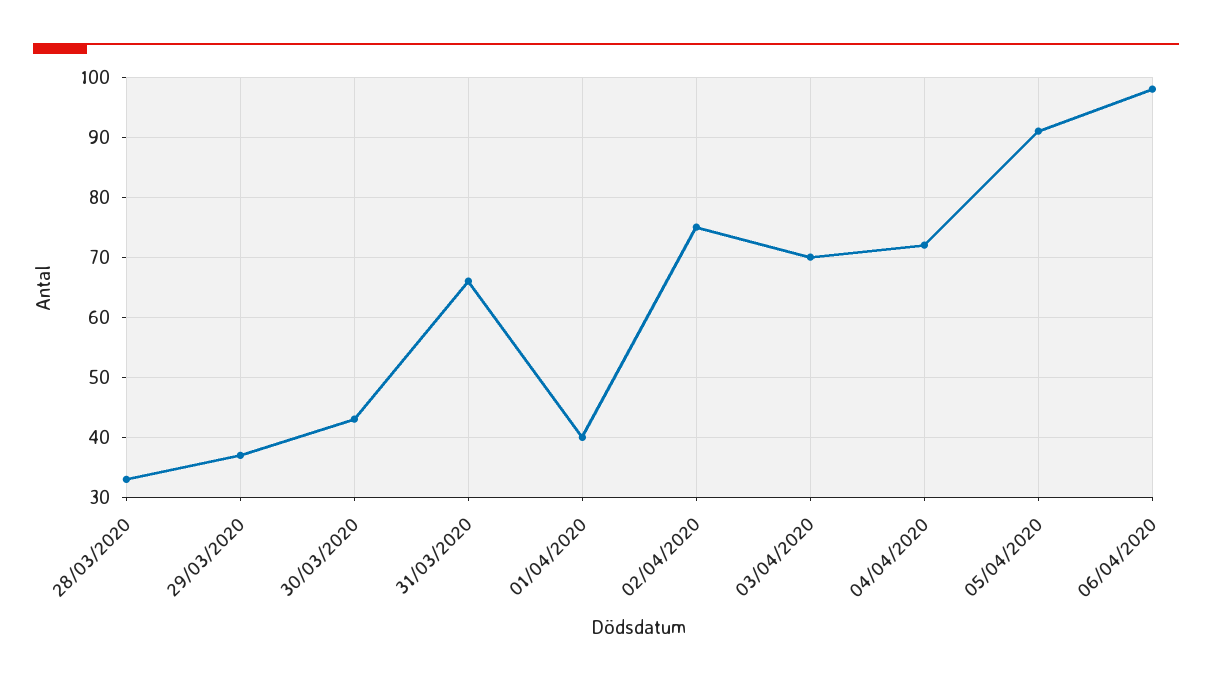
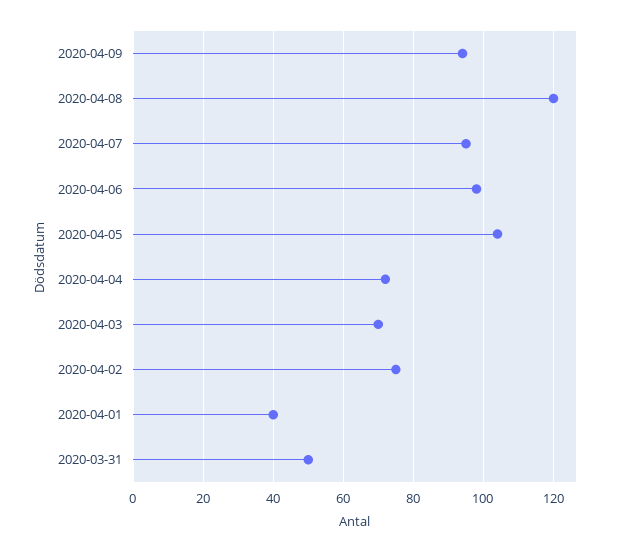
28/03/2020: 33 -> none
29/03/2020: 37 -> none
30/03/2020: 43 -> none
31/03/2020: 66 -> 50
05/04/2020: 91 -> 105
2020-04-09: none -> 95
2020-04-08: none -> 120
2020-04-07: none -> 95

